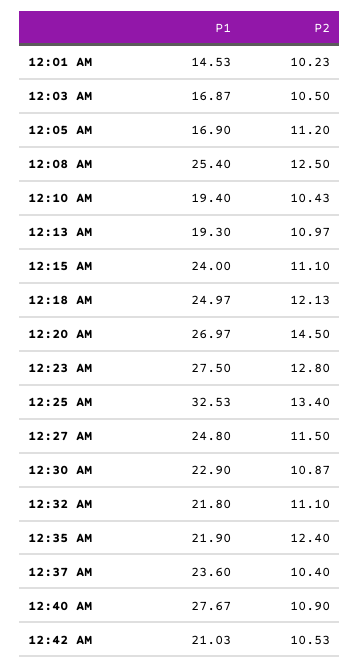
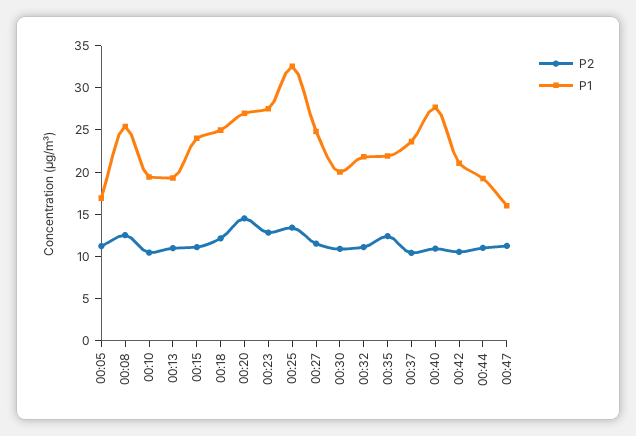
P1, 12:01 AM: 14.53 -> none
P2, 12:01 AM: 10.23 -> none
P1, 12:03 AM: 16.87 -> none
P2, 12:03 AM: 10.5 -> none
P1, 12:30 AM: 22.9 -> 20
P2, 00:44: none -> 11
P1, 00:44: none -> 19
P2, 00:47: none -> 11
P1, 00:47: none -> 16

